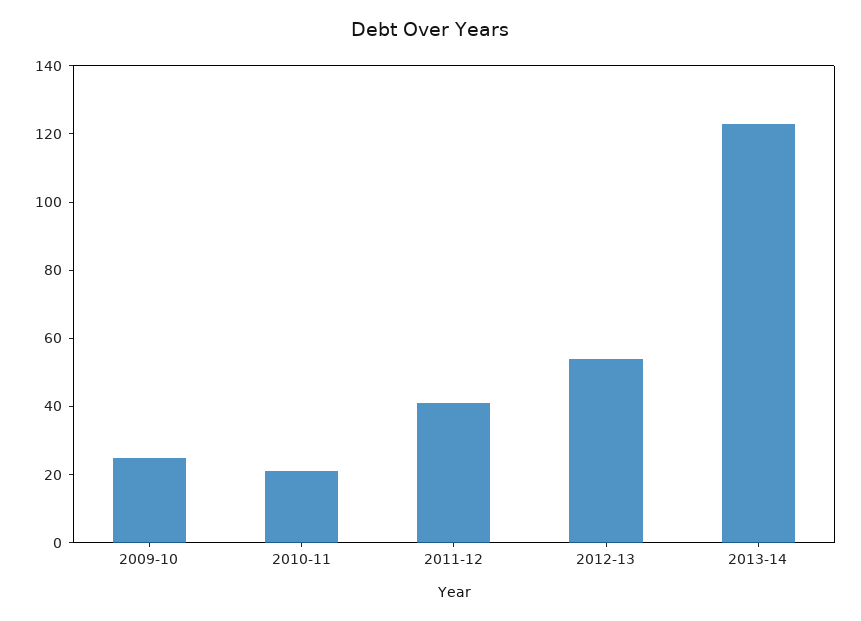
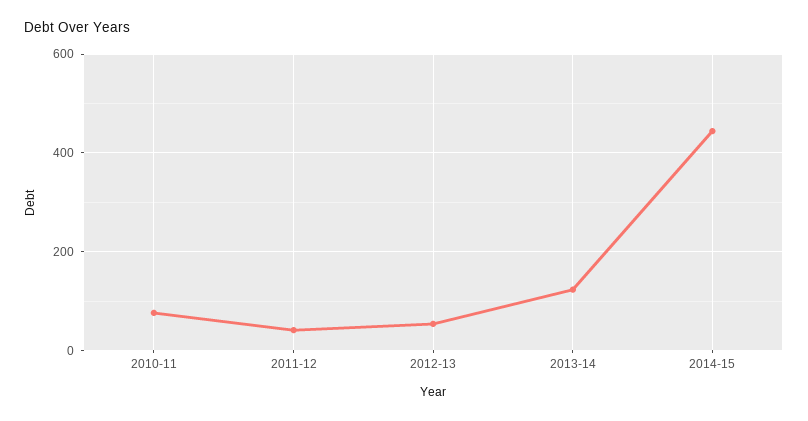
2009-10: 25 -> none
2010-11: 20 -> 80
2014-15: none -> 440

